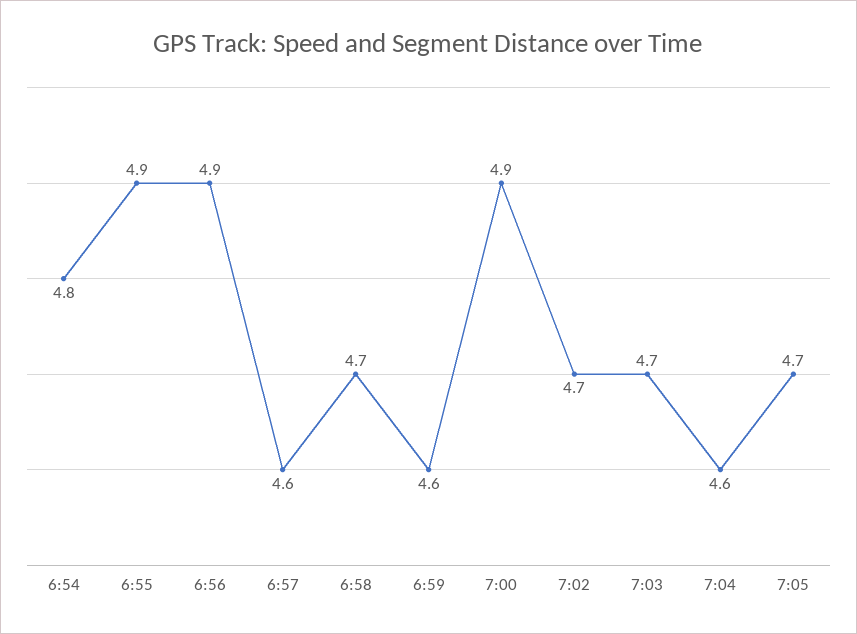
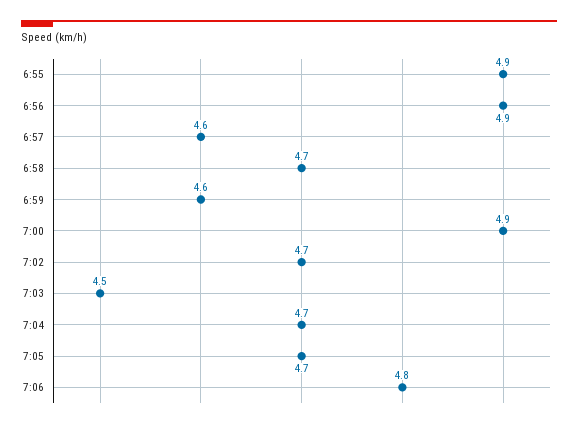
6:54: 4.8 -> none
7:03: 4.7 -> 4.5
7:04: 4.6 -> 4.7
7:06: none -> 4.8

